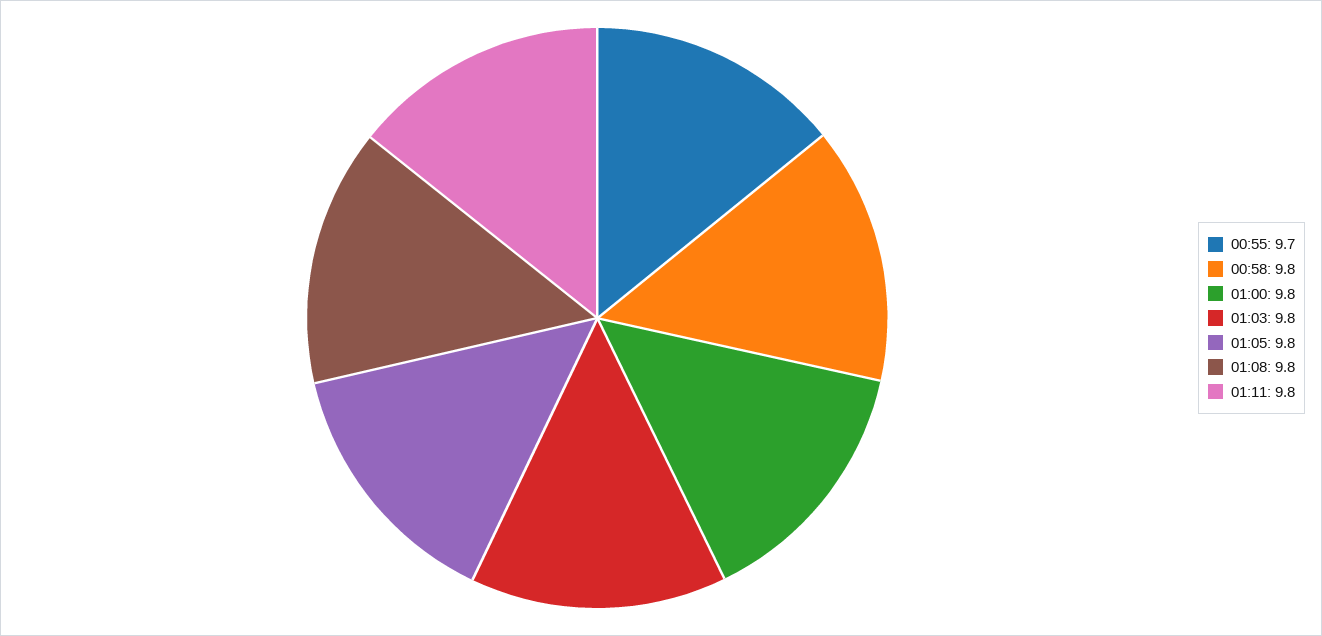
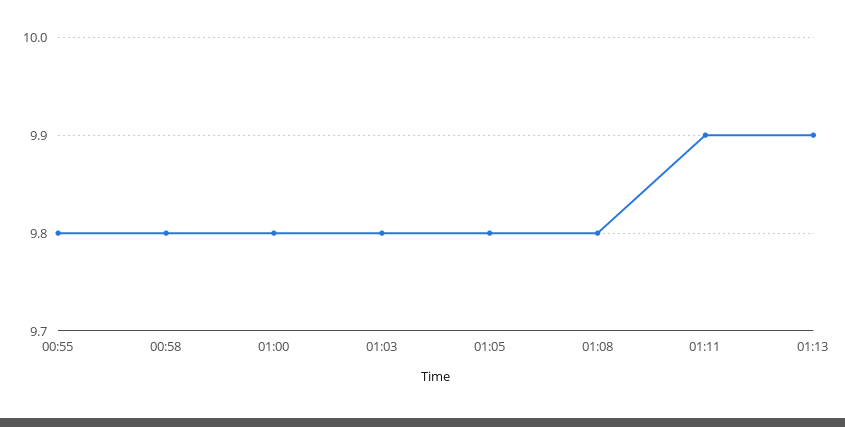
00:55: 9.7 -> 9.8
01:11: 9.8 -> 9.9
01:13: none -> 9.9

